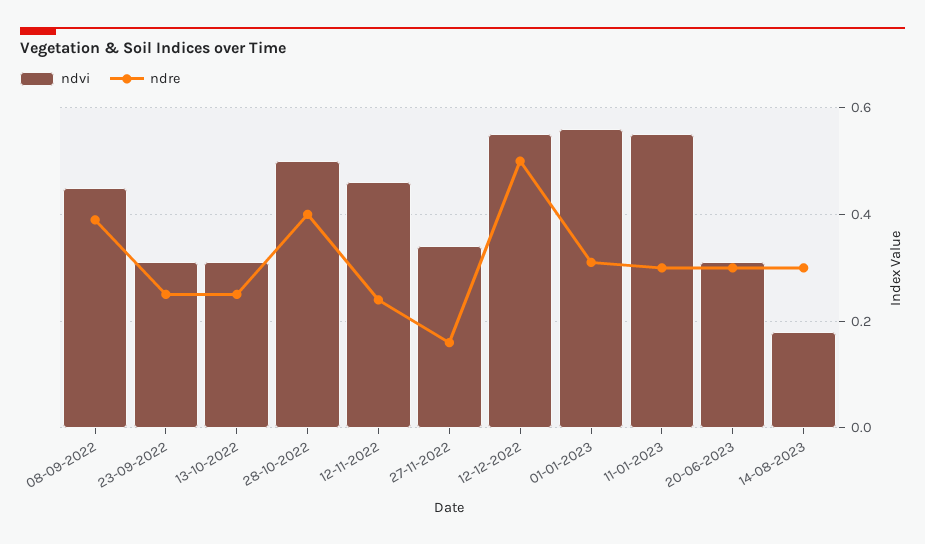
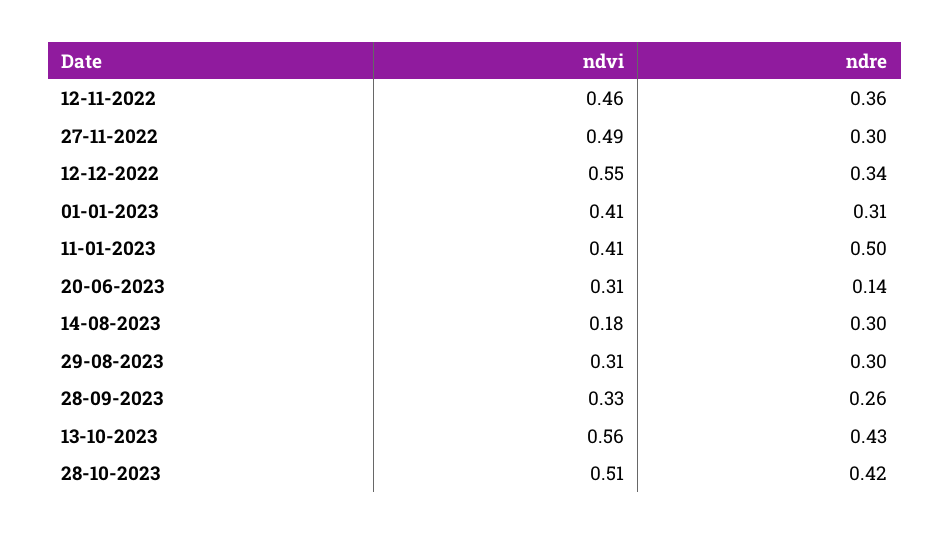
ndvi, 08-09-2022: 0.45 -> none
ndre, 08-09-2022: 0.4 -> none
ndvi, 23-09-2022: 0.3 -> none
ndre, 23-09-2022: 0.25 -> none
ndvi, 13-10-2022: 0.3 -> none
ndre, 13-10-2022: 0.25 -> none
ndvi, 28-10-2022: 0.5 -> none
ndre, 28-10-2022: 0.4 -> none
ndre, 12-11-2022: 0.25 -> 0.36
ndvi, 27-11-2022: 0.35 -> 0.49
ndre, 27-11-2022: 0.15 -> 0.3
ndre, 12-12-2022: 0.5 -> 0.34
ndvi, 01-01-2023: 0.55 -> 0.41
ndvi, 11-01-2023: 0.55 -> 0.41
ndre, 11-01-2023: 0.3 -> 0.5
ndre, 20-06-2023: 0.3 -> 0.14
ndvi, 29-08-2023: none -> 0.31
ndre, 29-08-2023: none -> 0.3
ndvi, 28-09-2023: none -> 0.33
ndre, 28-09-2023: none -> 0.26
ndvi, 13-10-2023: none -> 0.56
ndre, 13-10-2023: none -> 0.43
ndvi, 28-10-2023: none -> 0.51
ndre, 28-10-2023: none -> 0.42

